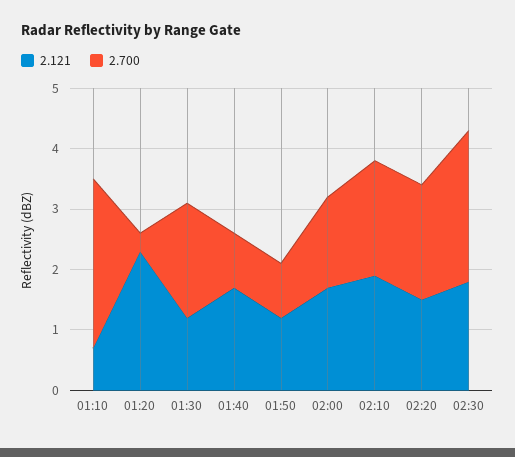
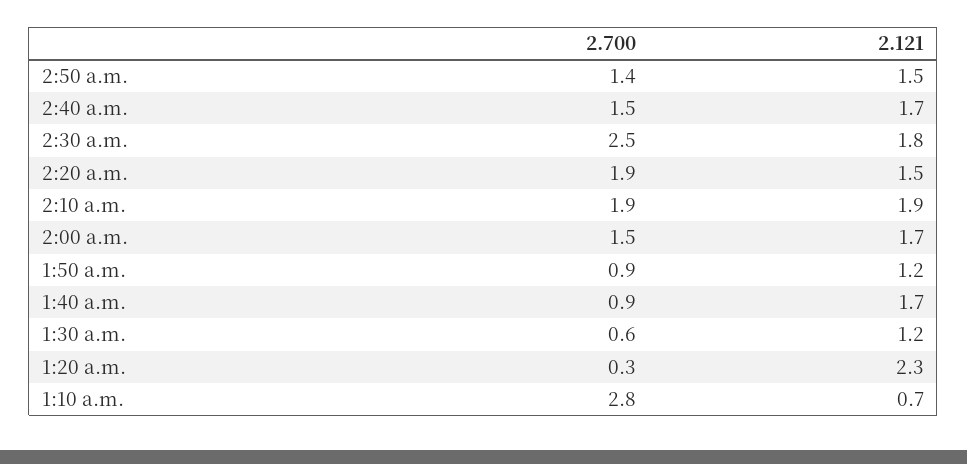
2.700, 01:30: 2 -> 0.6
2.700, 2:50 a.m.: none -> 1.4
2.121, 2:50 a.m.: none -> 1.5
2.700, 2:40 a.m.: none -> 1.5
2.121, 2:40 a.m.: none -> 1.7

